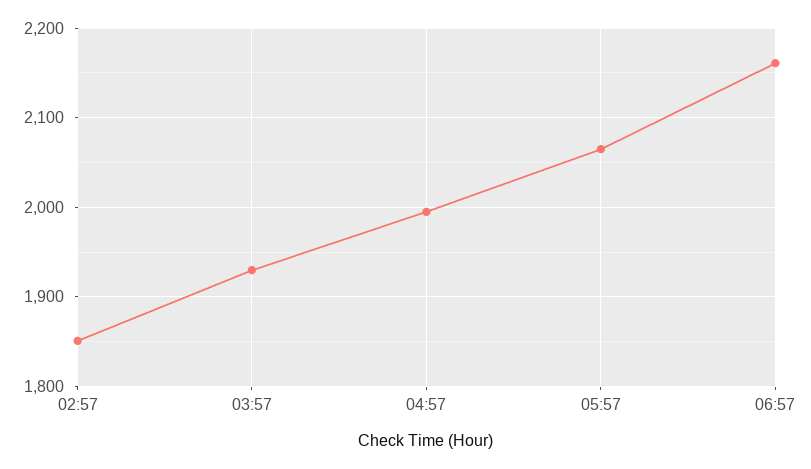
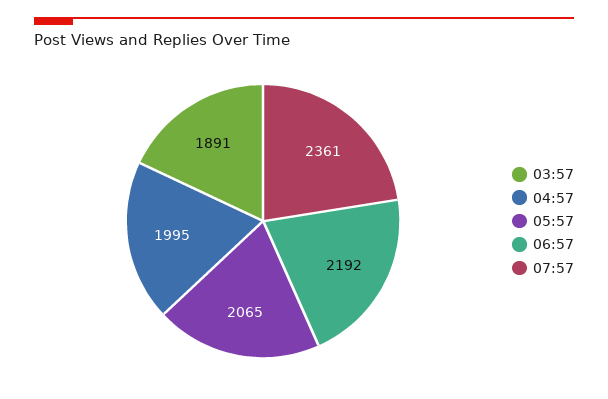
02:57: 1850 -> none
03:57: 1930 -> 1891
06:57: 2160 -> 2192
07:57: none -> 2361

